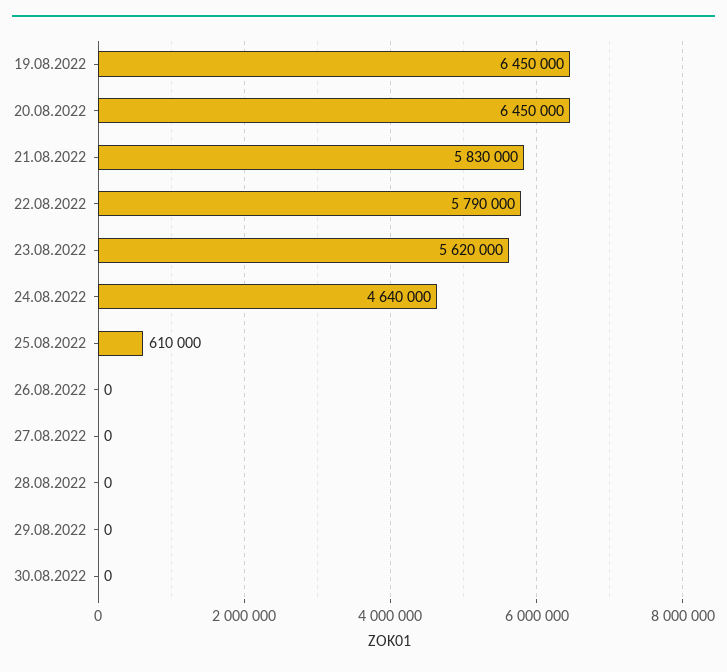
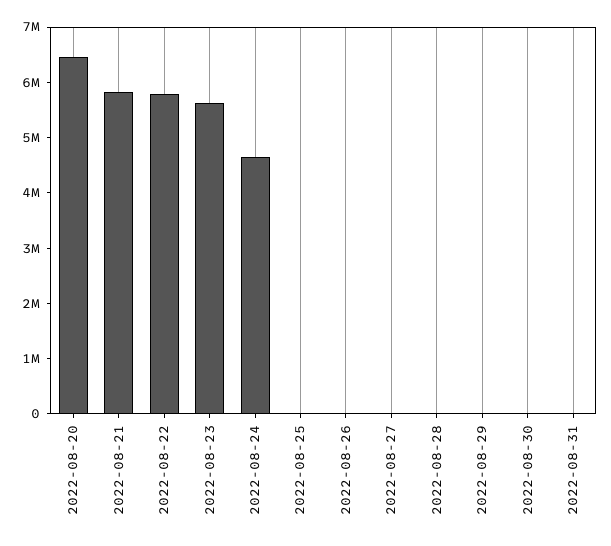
19.08.2022: 6450000 -> none
25.08.2022: 610000 -> 0
2022-08-31: none -> 0

